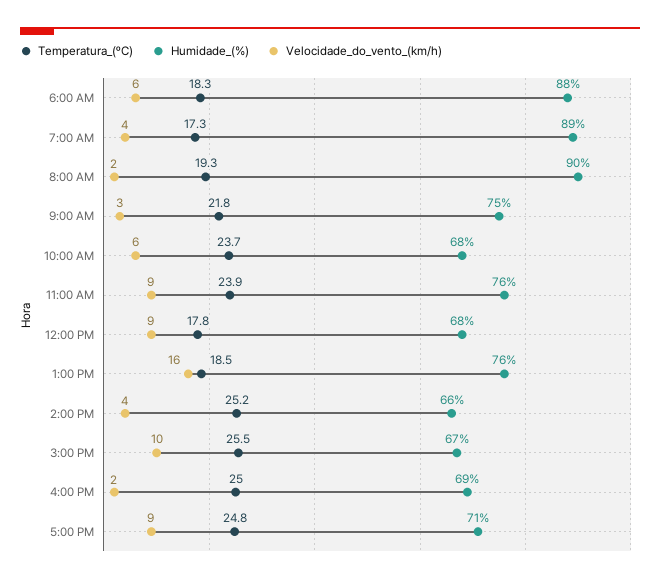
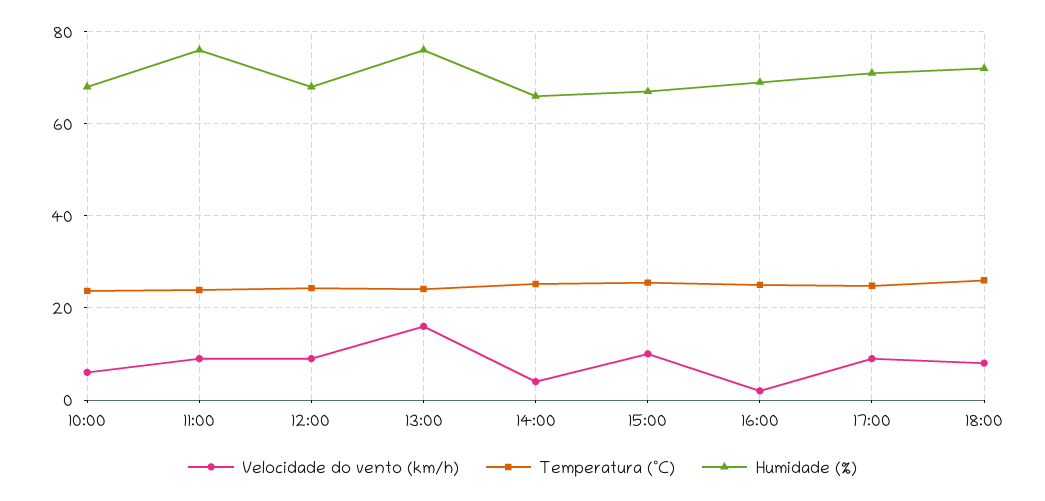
Temperatura_(ºC), 6:00 AM: 18.3 -> none
Humidade_(%), 6:00 AM: 88 -> none
Velocidade_do_vento_(km/h), 6:00 AM: 6 -> none
Temperatura_(ºC), 7:00 AM: 17.3 -> none
Humidade_(%), 7:00 AM: 89 -> none
Velocidade_do_vento_(km/h), 7:00 AM: 4 -> none
Temperatura_(ºC), 8:00 AM: 19.3 -> none
Humidade_(%), 8:00 AM: 90 -> none
Velocidade_do_vento_(km/h), 8:00 AM: 2 -> none
Temperatura_(ºC), 9:00 AM: 21.8 -> none
Humidade_(%), 9:00 AM: 75 -> none
Velocidade_do_vento_(km/h), 9:00 AM: 3 -> none
Temperatura_(ºC), 12:00 PM: 17.8 -> 24
Temperatura_(ºC), 1:00 PM: 18.5 -> 24
Velocidade_do_vento_(km/h), 18:00: none -> 8
Temperatura_(ºC), 18:00: none -> 26
Humidade_(%), 18:00: none -> 72

